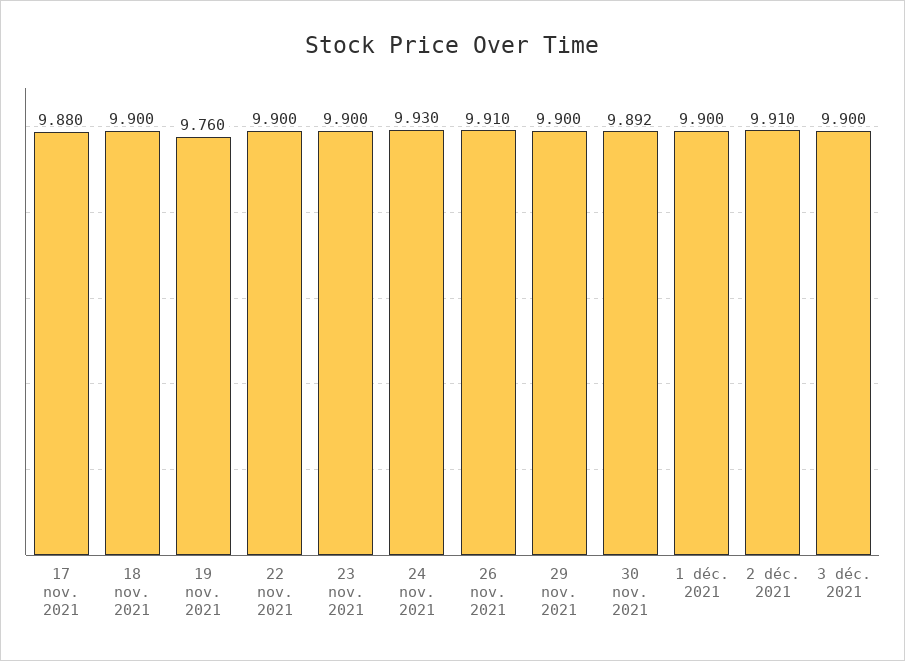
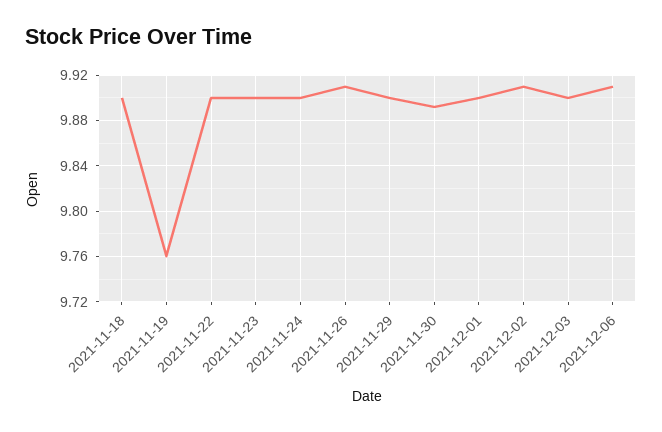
17 nov. 2021: 9.88 -> none
24 nov. 2021: 9.93 -> 9.9
2021-12-06: none -> 9.91

